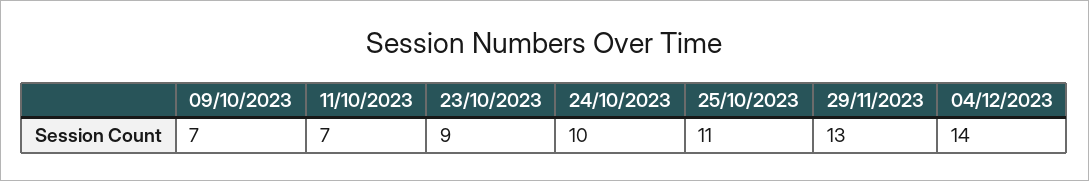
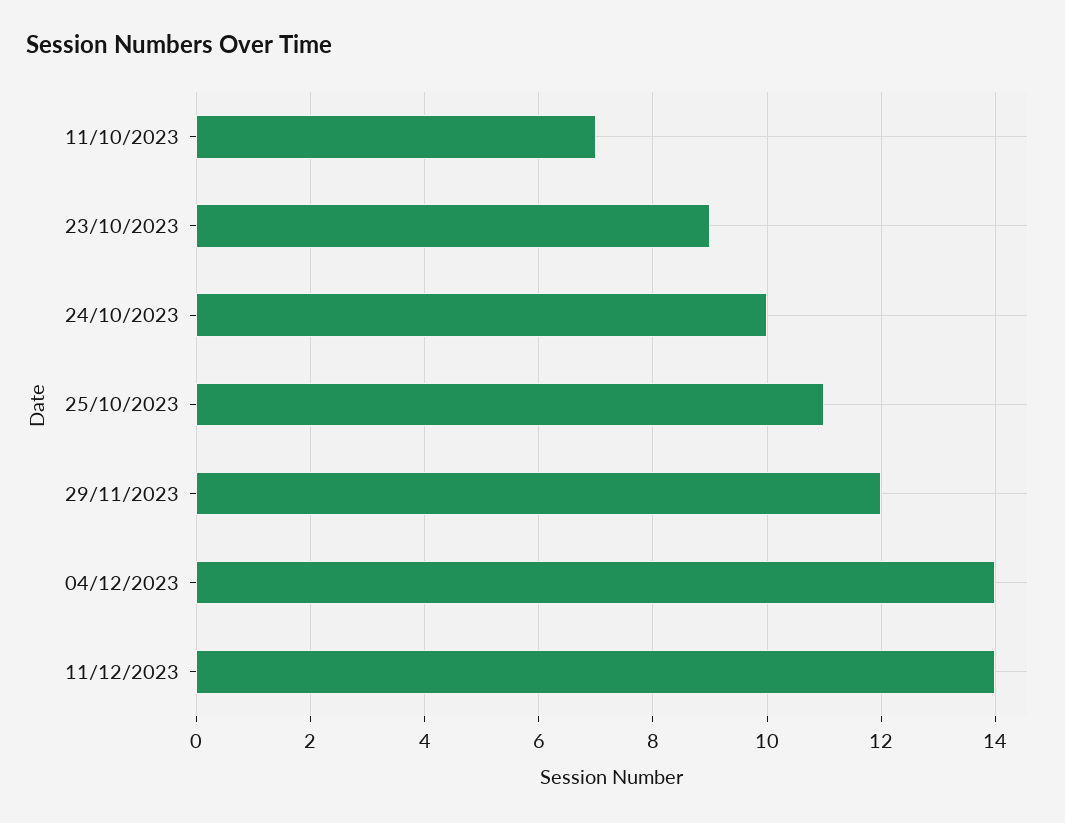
09/10/2023: 7 -> none
29/11/2023: 13 -> 12
11/12/2023: none -> 14

